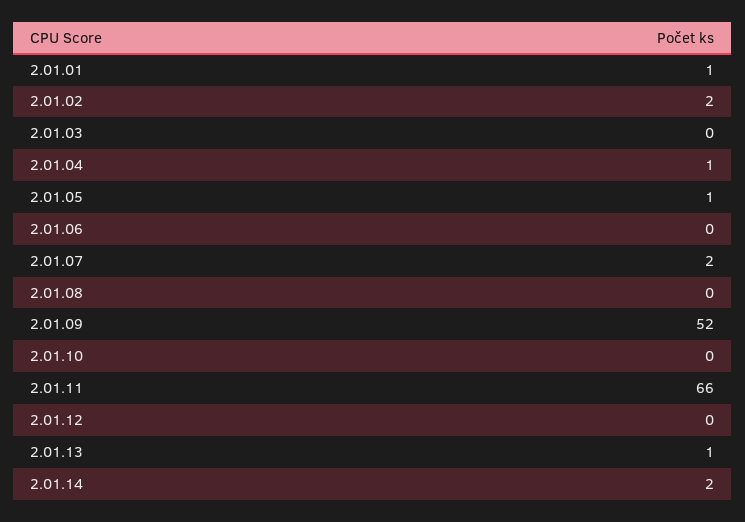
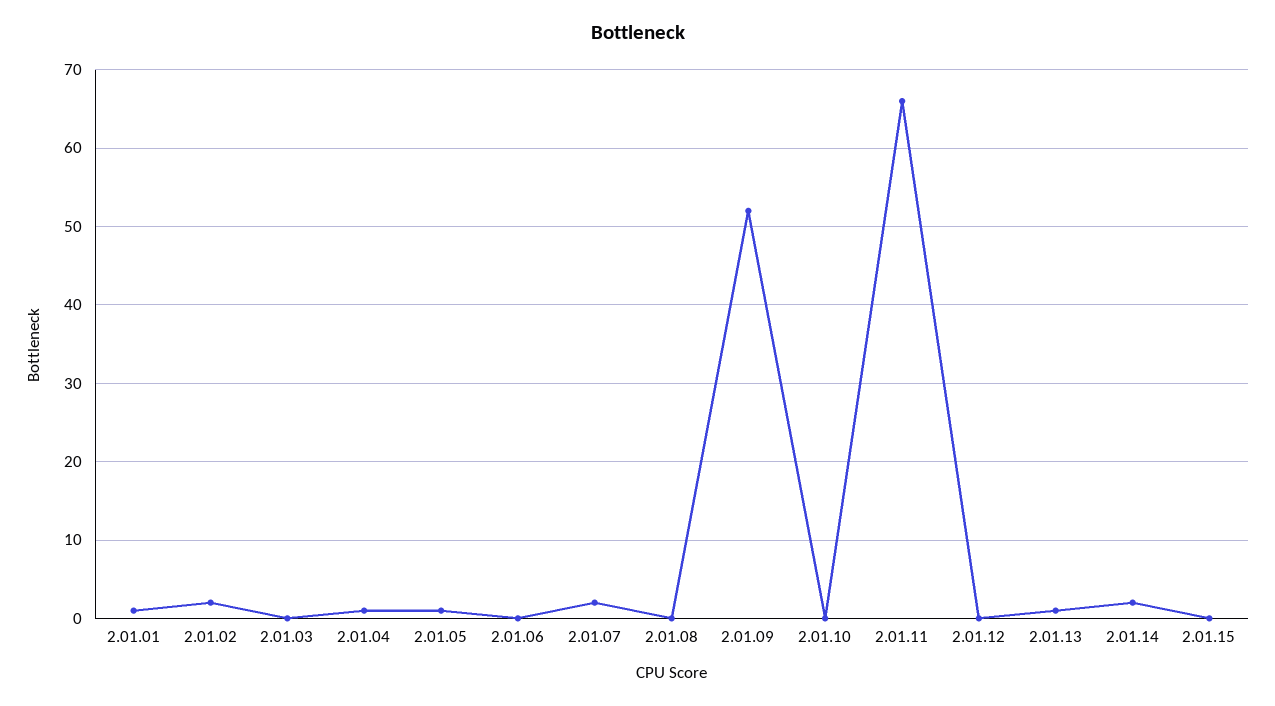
2.01.15: none -> 0

